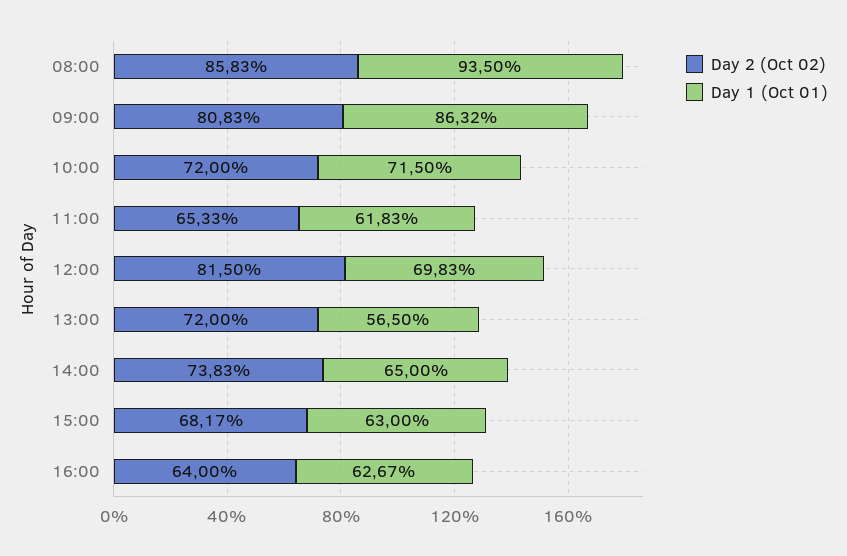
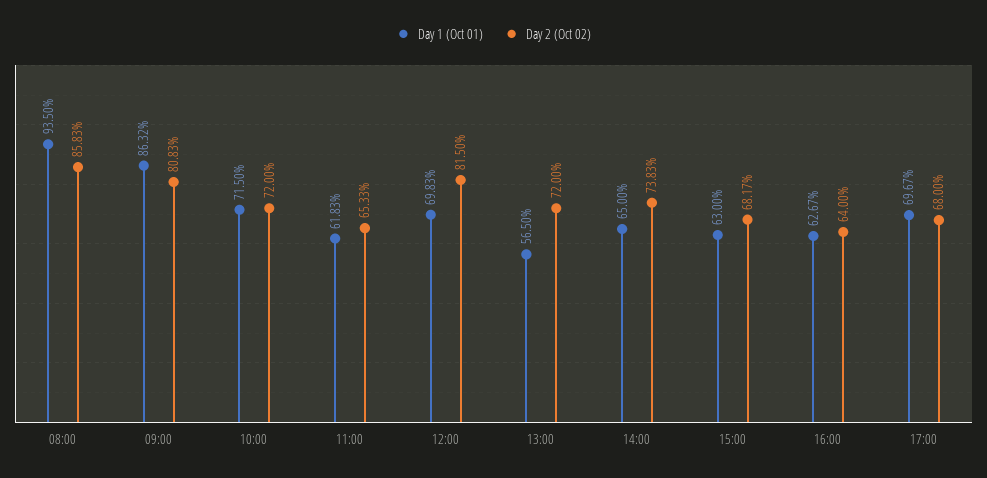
Day 1 (Oct 01), 17:00: none -> 69.67
Day 2 (Oct 02), 17:00: none -> 68

